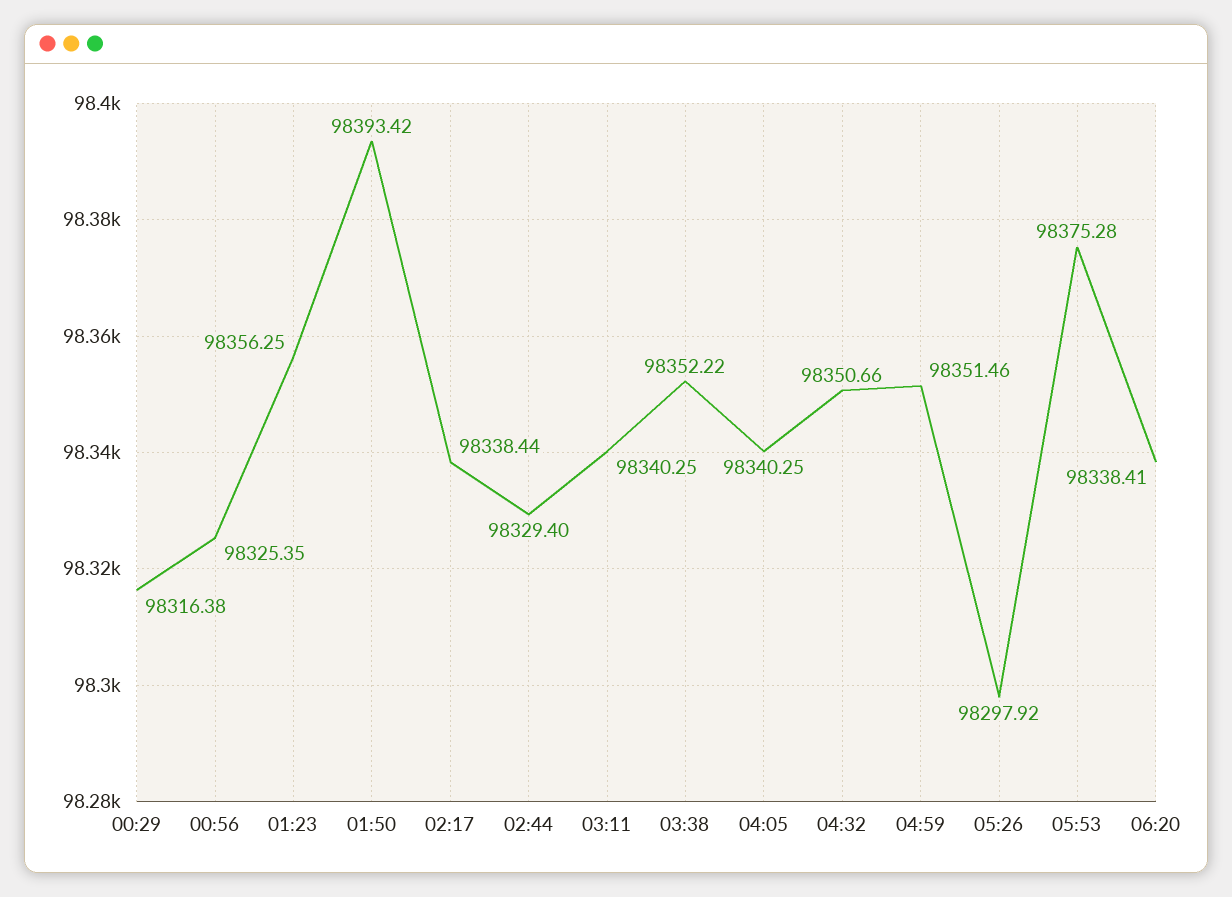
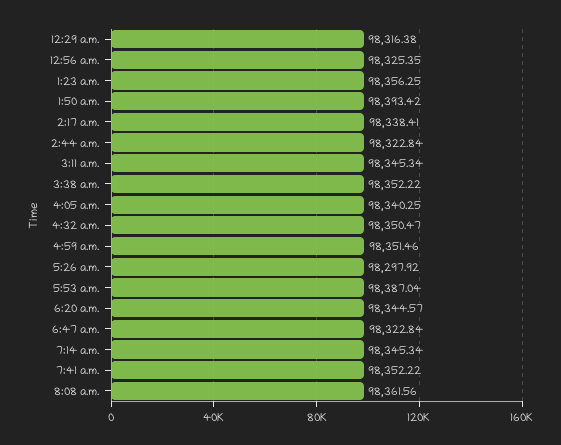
02:17: 98338.44 -> 98338.41
02:44: 98329.4 -> 98322.84
03:11: 98340.25 -> 98345.34
04:32: 98350.66 -> 98350.47
05:53: 98375.28 -> 98387.04
06:20: 98338.41 -> 98344.57
6:47 a.m.: none -> 98322.84
7:14 a.m.: none -> 98345.34
7:41 a.m.: none -> 98352.22
8:08 a.m.: none -> 98361.56

